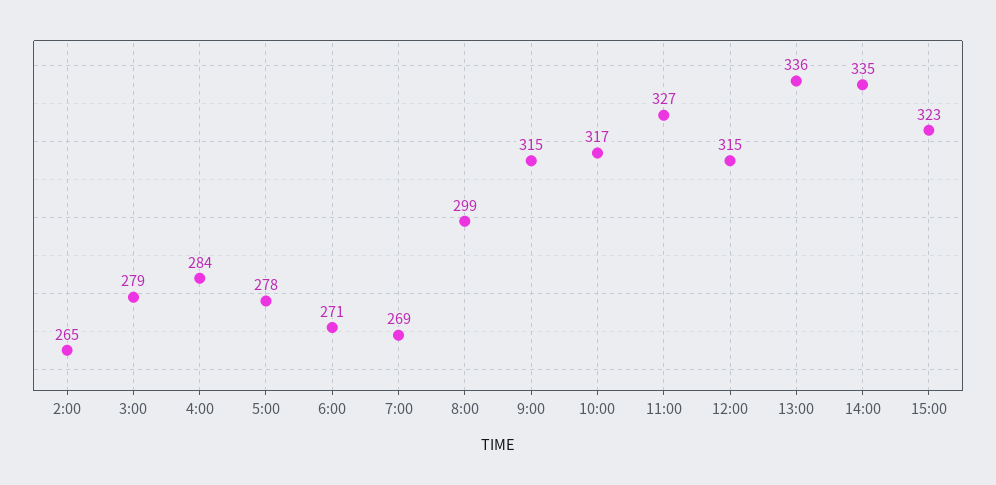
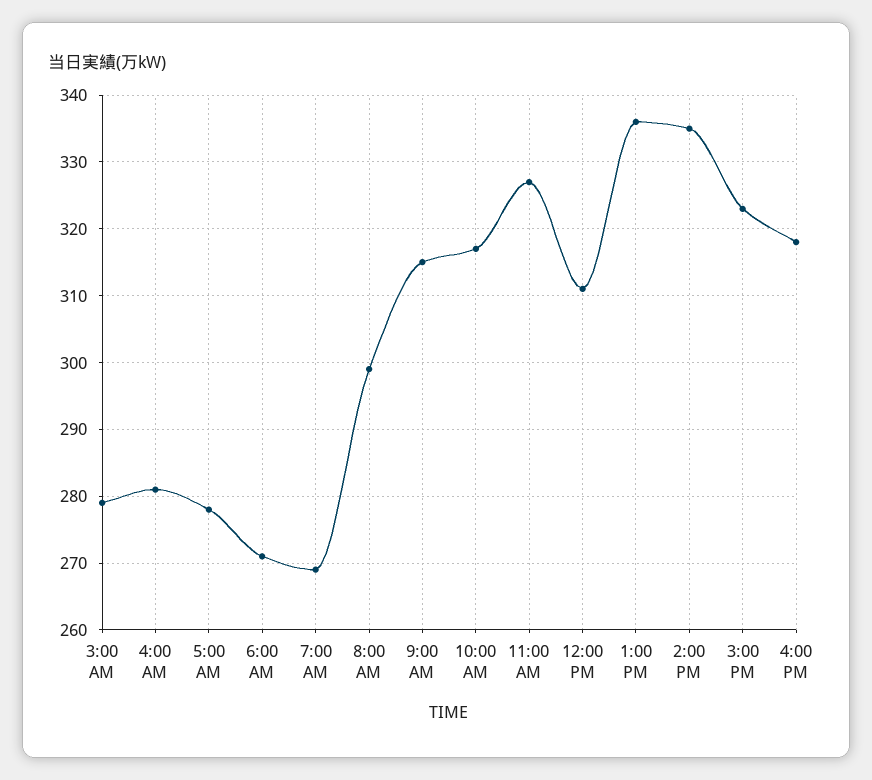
2:00: 265 -> none
4:00: 284 -> 281
12:00: 315 -> 311
4:00 PM: none -> 318

